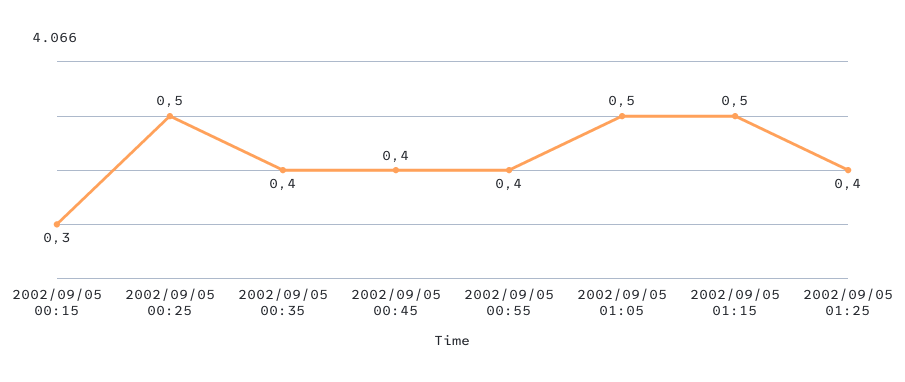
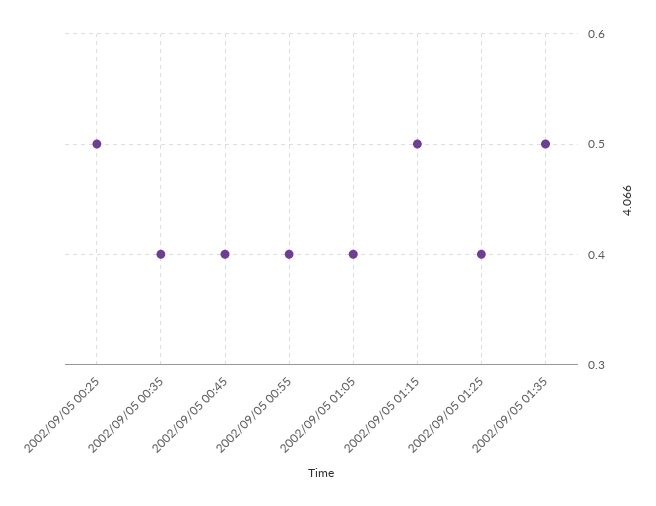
2002/09/05 00:15: 0.3 -> none
2002/09/05 01:05: 0.5 -> 0.4
2002/09/05 01:35: none -> 0.5

